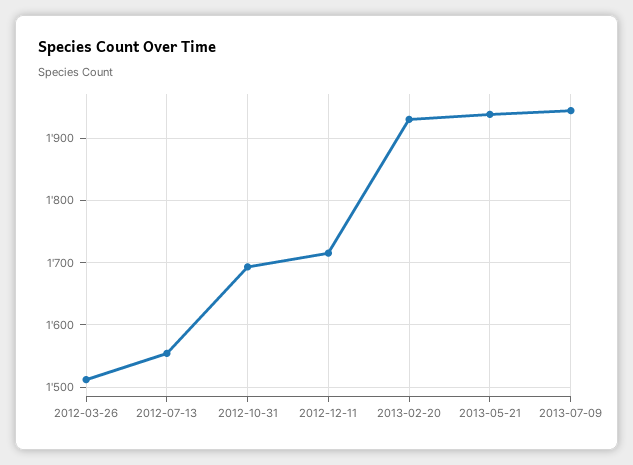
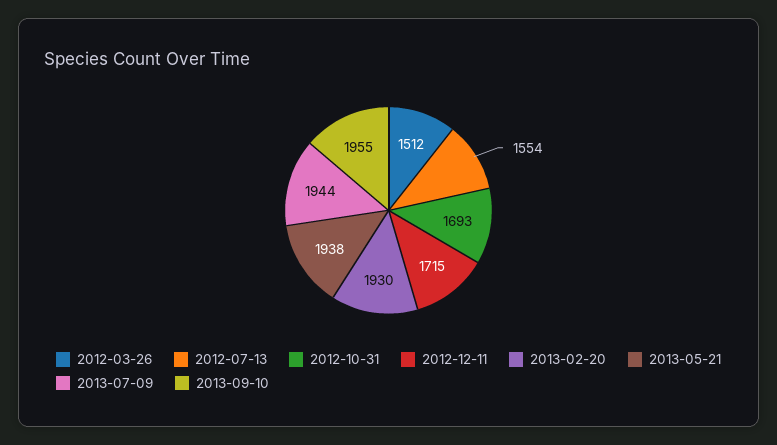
2013-09-10: none -> 1955

